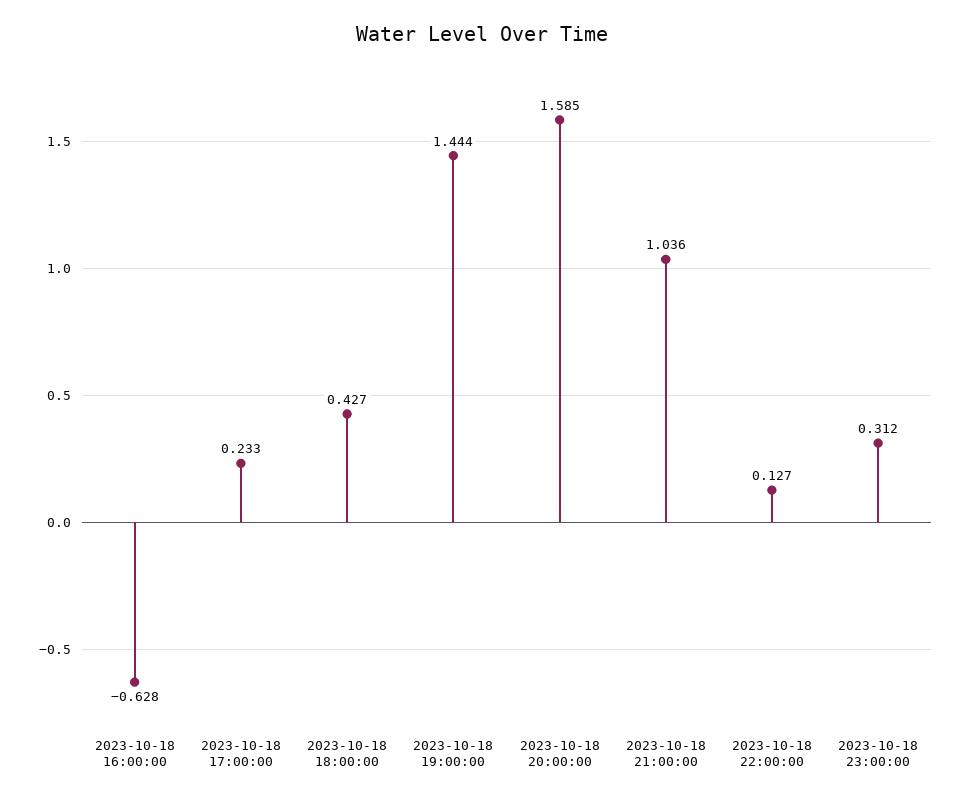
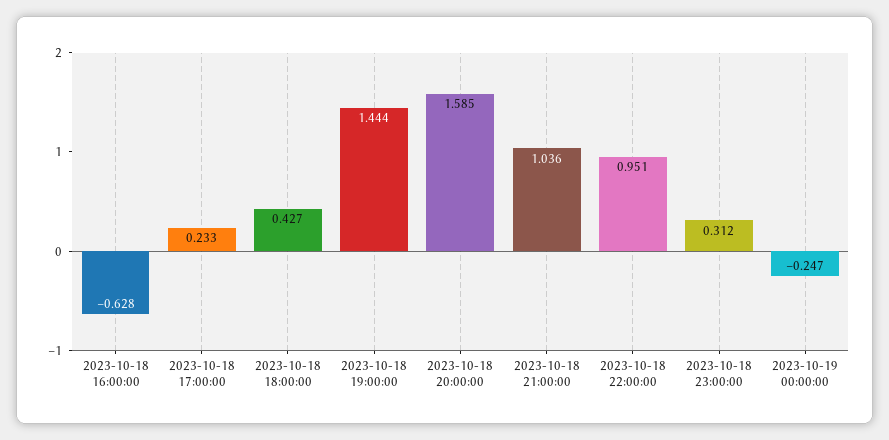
2023-10-18 22:00:00: 0.127 -> 0.951
2023-10-19 00:00:00: none -> -0.247

